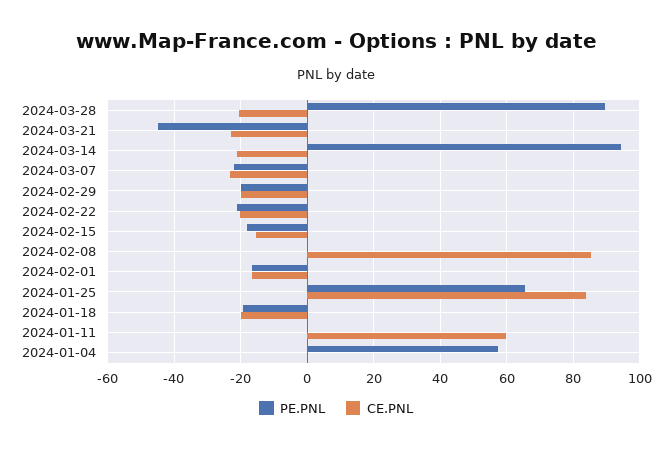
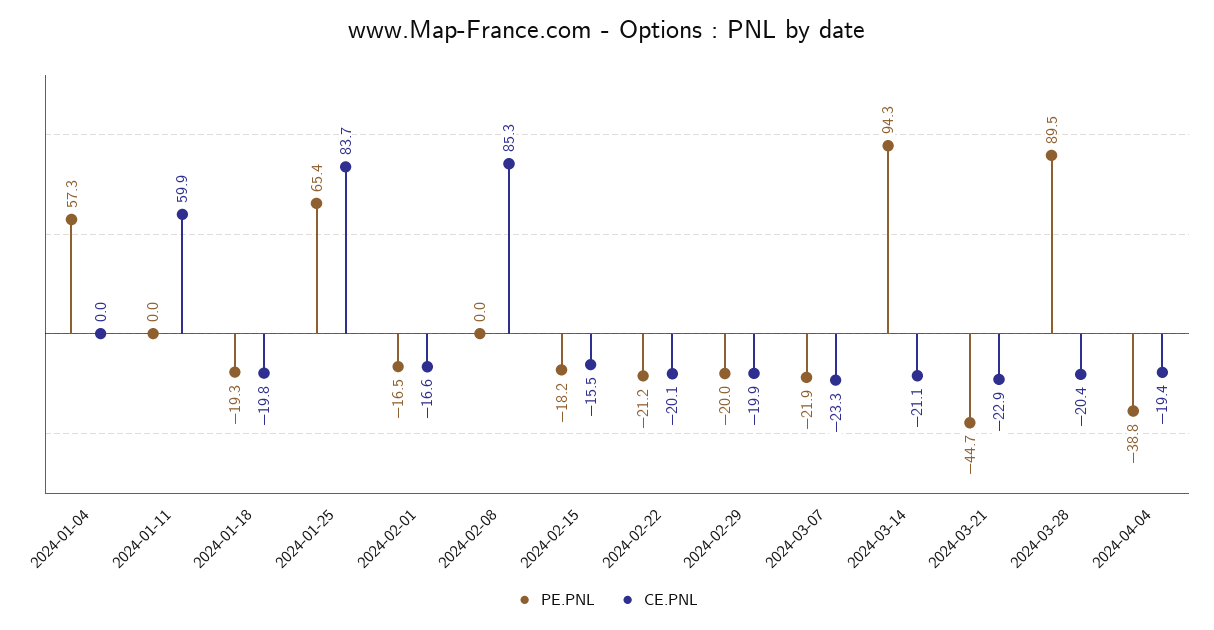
PE.PNL, 2024-04-04: none -> -38.8
CE.PNL, 2024-04-04: none -> -19.4

